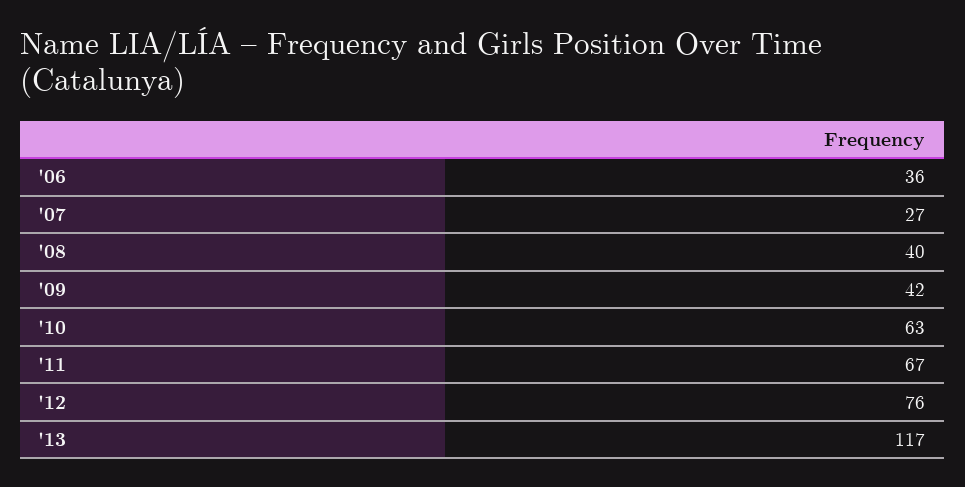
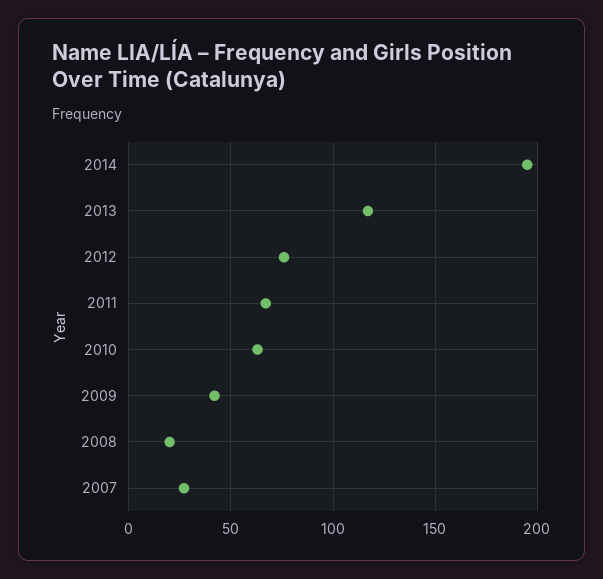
'06: 36 -> none
'08: 40 -> 20
2014: none -> 195

